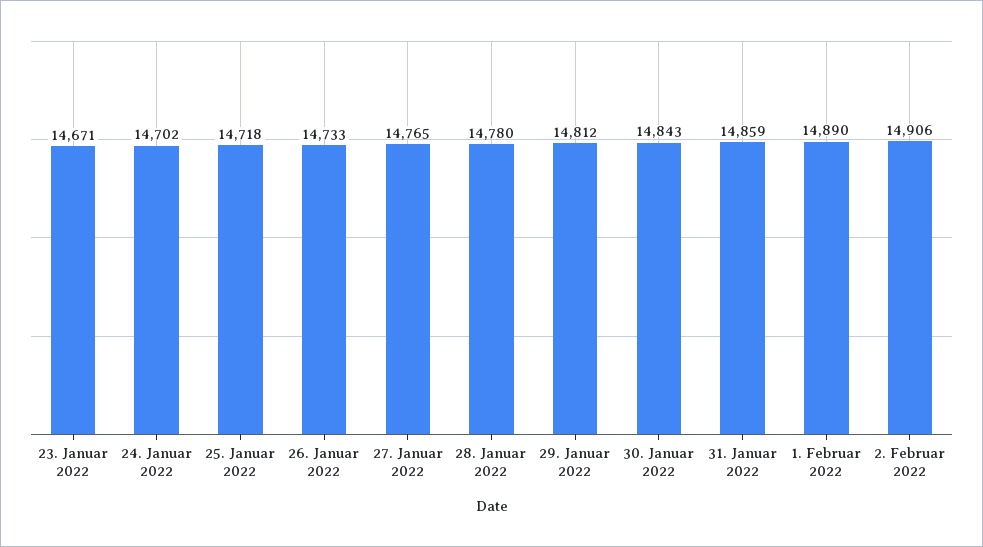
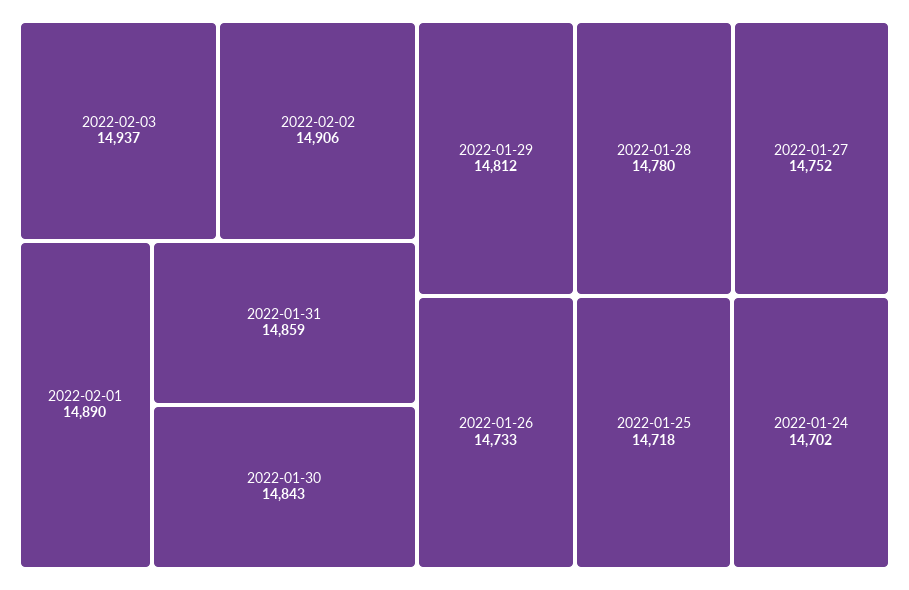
23. Januar 2022: 14671 -> none
27. Januar 2022: 14765 -> 14752
2022-02-03: none -> 14937

